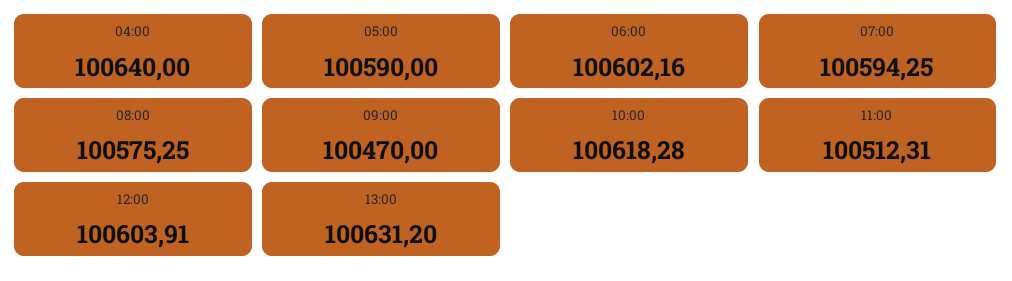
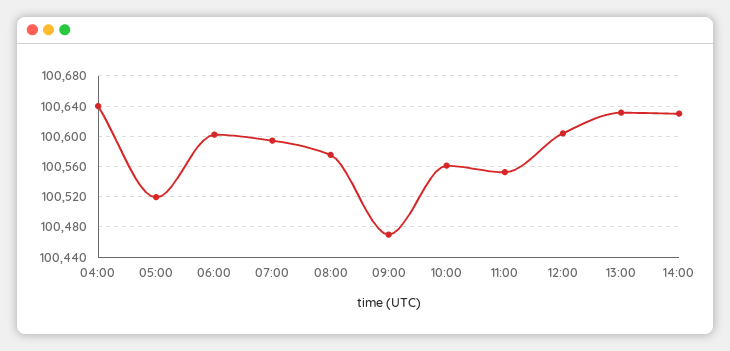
05:00: 100590 -> 100520
10:00: 100618.28 -> 100560
11:00: 100512.31 -> 100550
14:00: none -> 100630

